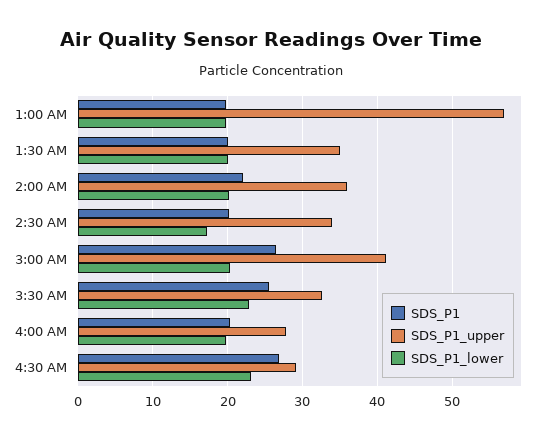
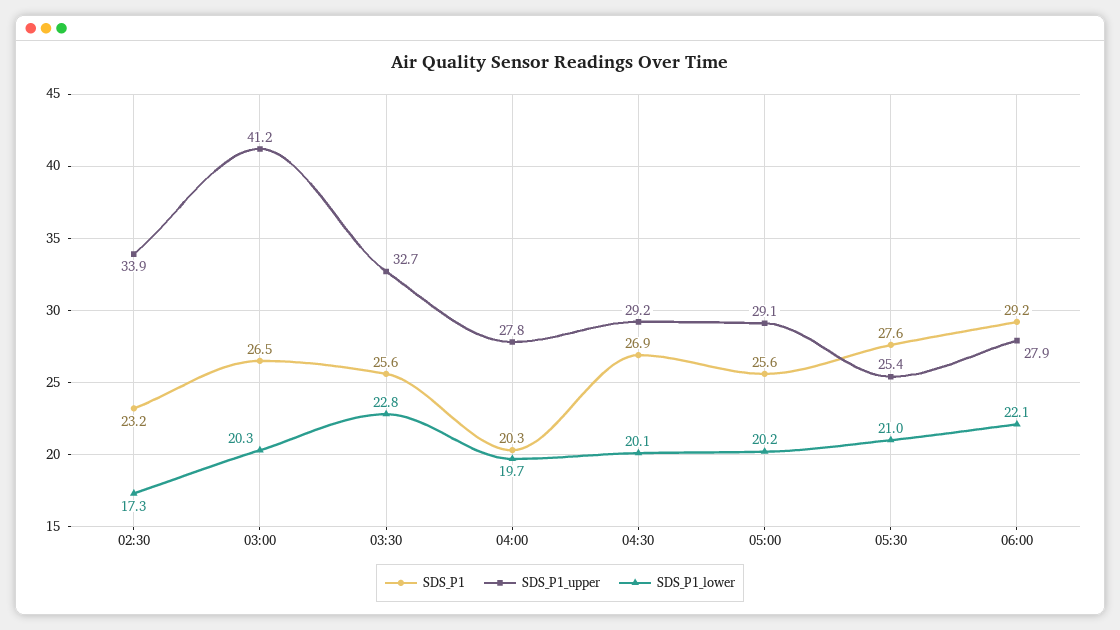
SDS_P1, 1:00 AM: 20 -> none
SDS_P1_upper, 1:00 AM: 57 -> none
SDS_P1_lower, 1:00 AM: 20 -> none
SDS_P1, 1:30 AM: 20 -> none
SDS_P1_upper, 1:30 AM: 35 -> none
SDS_P1_lower, 1:30 AM: 20 -> none
SDS_P1, 2:00 AM: 22 -> none
SDS_P1_upper, 2:00 AM: 36 -> none
SDS_P1_lower, 2:00 AM: 20 -> none
SDS_P1, 2:30 AM: 20 -> 23.2
SDS_P1_lower, 4:30 AM: 23 -> 20.1
SDS_P1, 05:00: none -> 25.6
SDS_P1_upper, 05:00: none -> 29.1
SDS_P1_lower, 05:00: none -> 20.2
SDS_P1, 05:30: none -> 27.6
SDS_P1_upper, 05:30: none -> 25.4
SDS_P1_lower, 05:30: none -> 21
SDS_P1, 06:00: none -> 29.2
SDS_P1_upper, 06:00: none -> 27.9
SDS_P1_lower, 06:00: none -> 22.1

